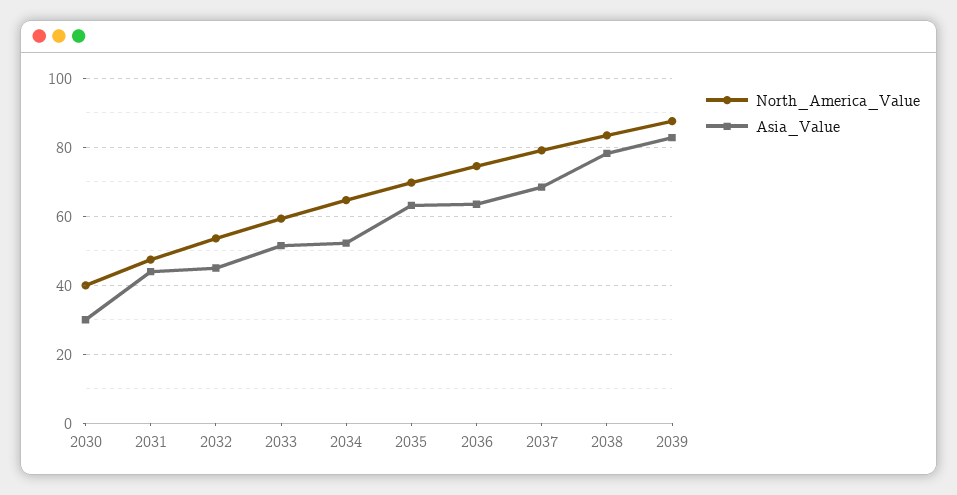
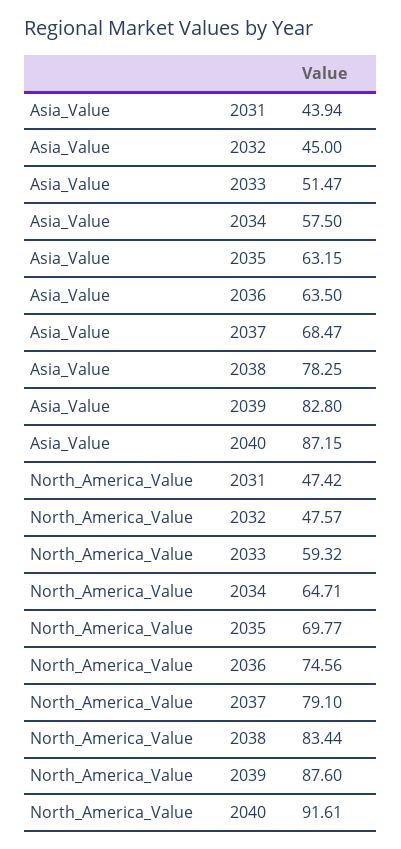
North_America_Value, 2030: 40 -> none
Asia_Value, 2030: 30 -> none
North_America_Value, 2032: 54 -> 47.57
Asia_Value, 2034: 52 -> 57.5
Asia_Value, 2040: none -> 87.15
North_America_Value, 2040: none -> 91.61

